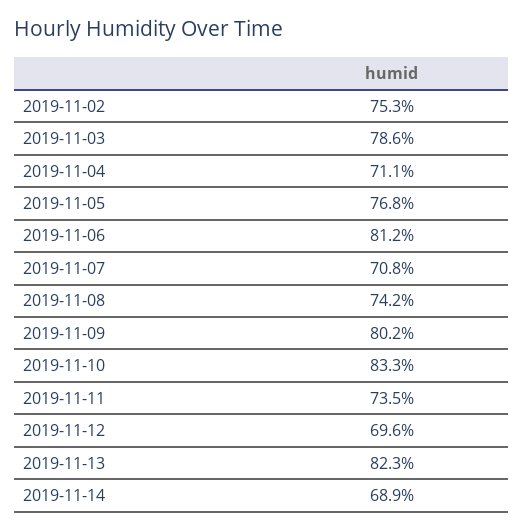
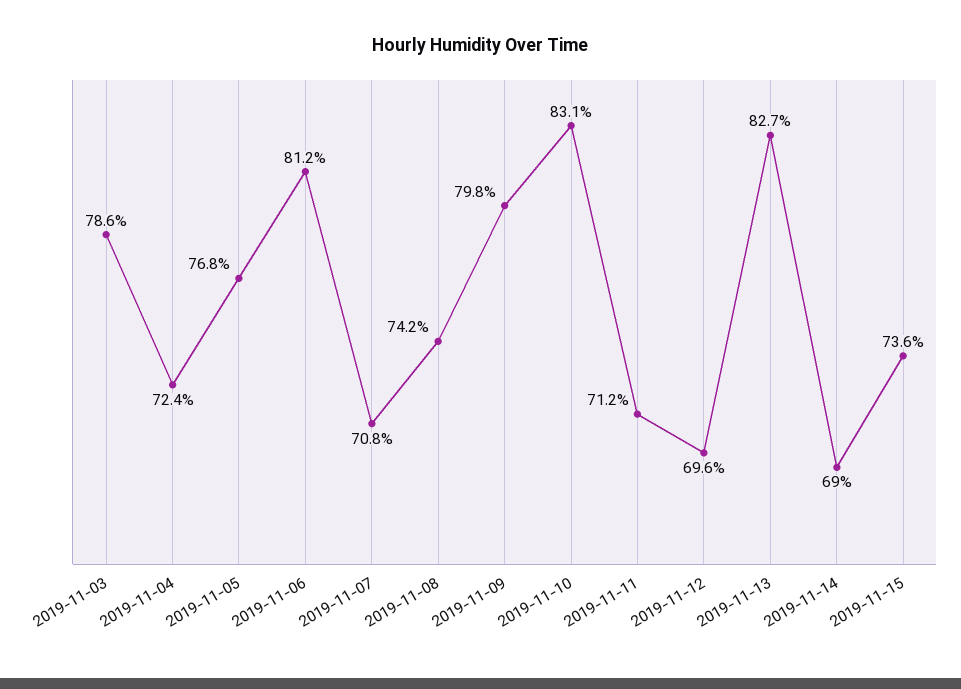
2019-11-02: 75.3 -> none
2019-11-04: 71.1 -> 72.4
2019-11-09: 80.2 -> 79.8
2019-11-10: 83.3 -> 83.1
2019-11-11: 73.5 -> 71.2
2019-11-13: 82.3 -> 82.7
2019-11-14: 68.9 -> 69
2019-11-15: none -> 73.6

